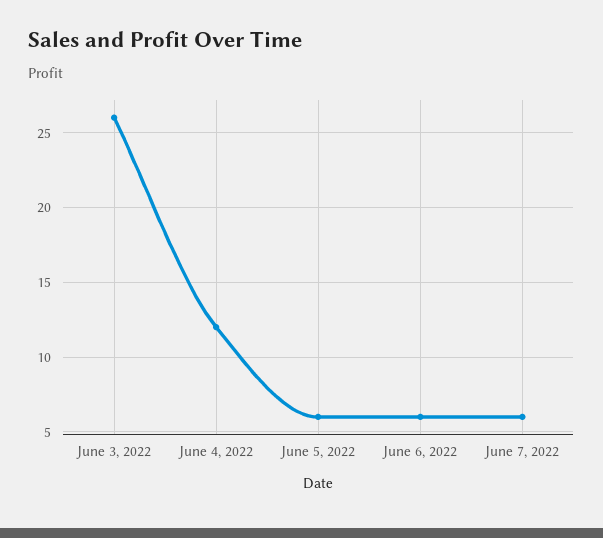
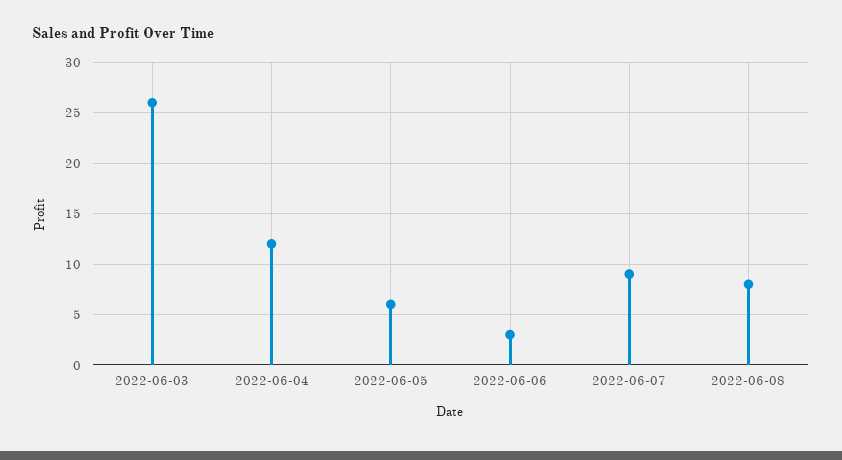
June 6, 2022: 6 -> 3
June 7, 2022: 6 -> 9
2022-06-08: none -> 8

